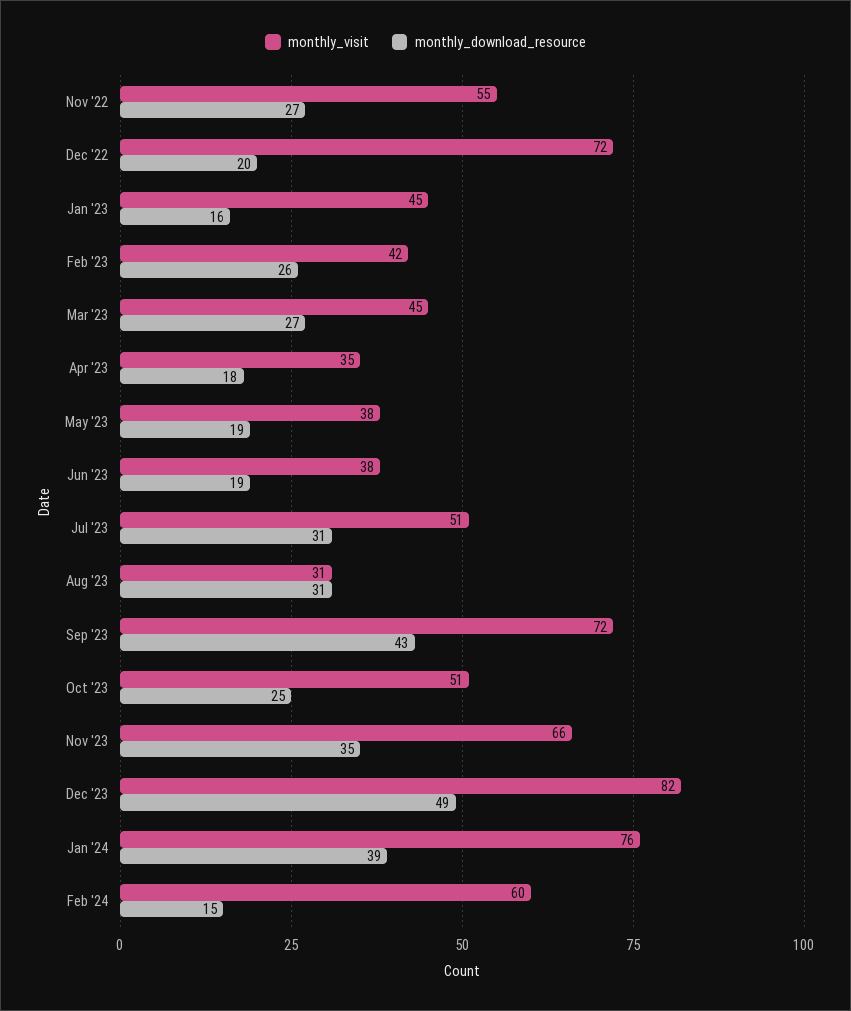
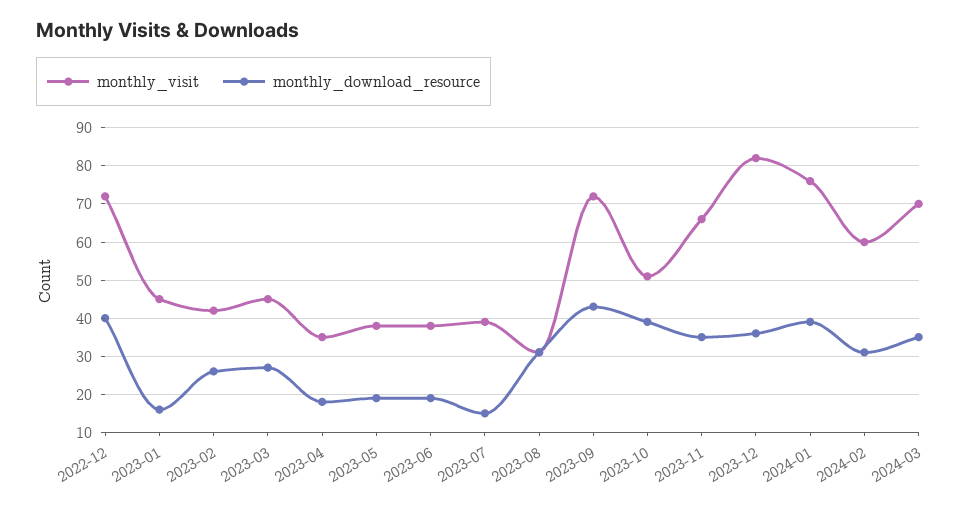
monthly_visit, Nov '22: 55 -> none
monthly_download_resource, Nov '22: 27 -> none
monthly_download_resource, Dec '22: 20 -> 40
monthly_visit, Jul '23: 51 -> 40
monthly_download_resource, Jul '23: 31 -> 15
monthly_download_resource, Oct '23: 25 -> 40
monthly_download_resource, Dec '23: 49 -> 35
monthly_download_resource, Feb '24: 15 -> 30
monthly_visit, 2024-03: none -> 70
monthly_download_resource, 2024-03: none -> 35

